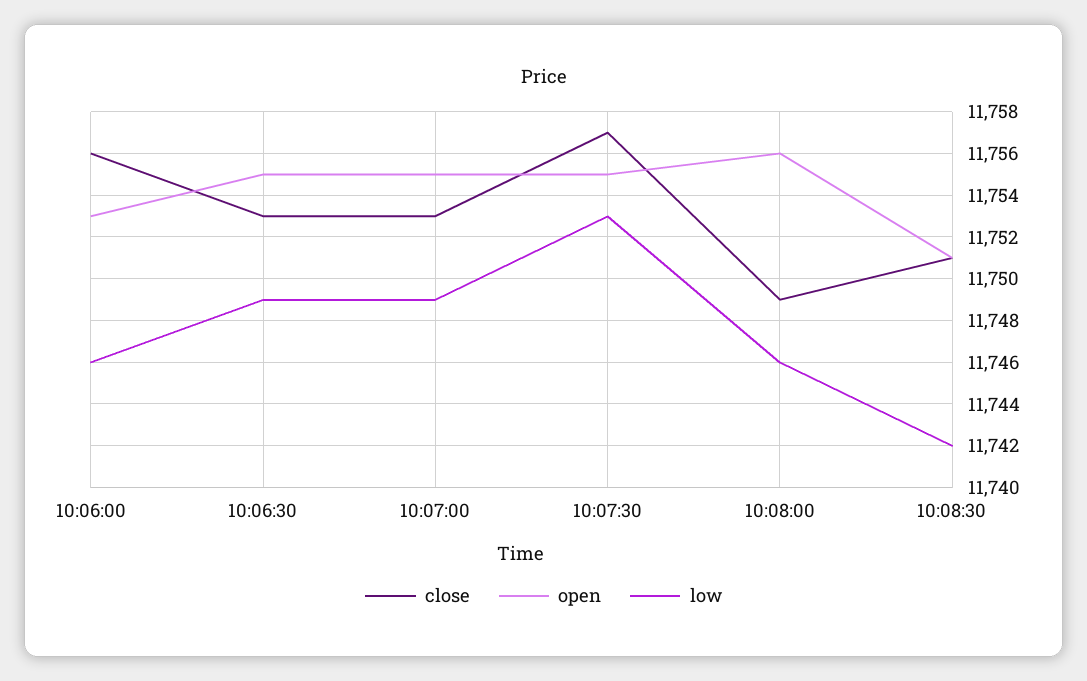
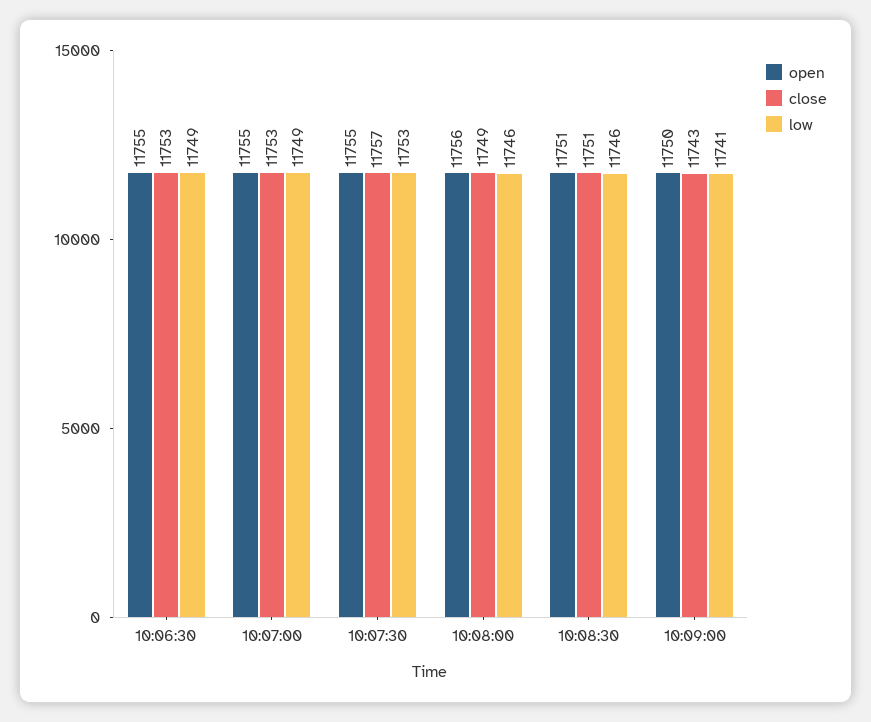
close, 10:06:00: 11756 -> none
open, 10:06:00: 11753 -> none
low, 10:06:00: 11746 -> none
low, 10:08:30: 11742 -> 11746
open, 10:09:00: none -> 11750
close, 10:09:00: none -> 11743
low, 10:09:00: none -> 11741

